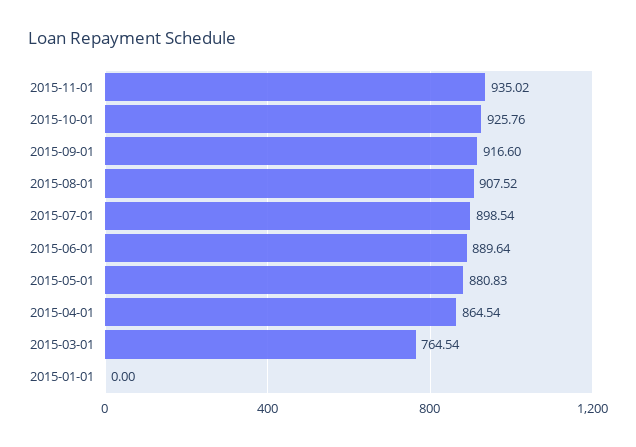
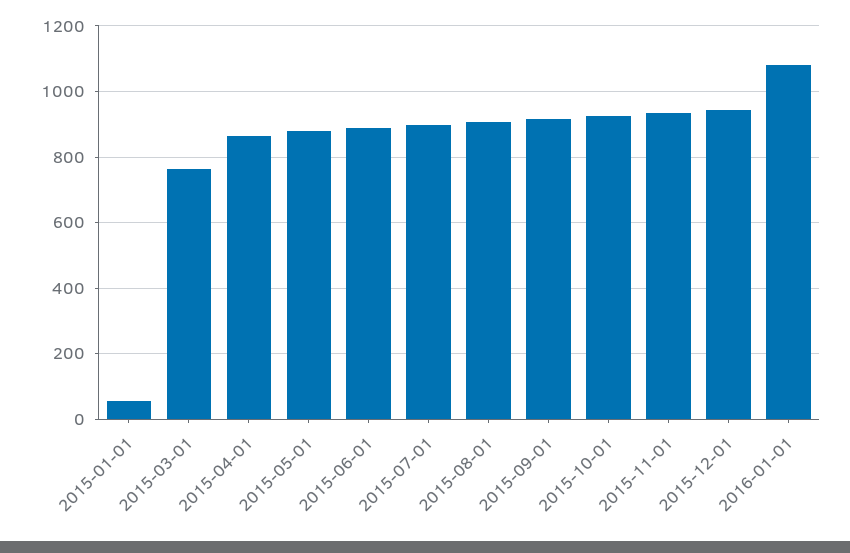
2015-01-01: 0 -> 60
2015-12-01: none -> 940
2016-01-01: none -> 1080

